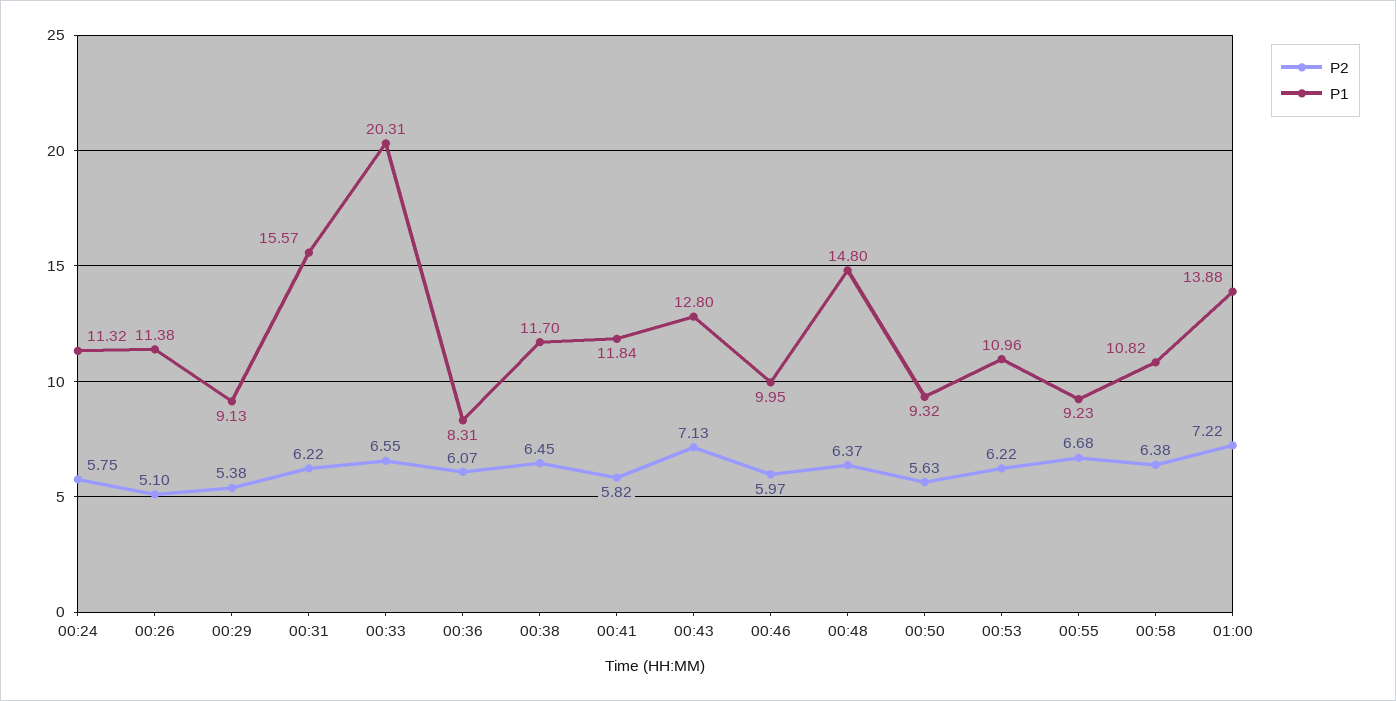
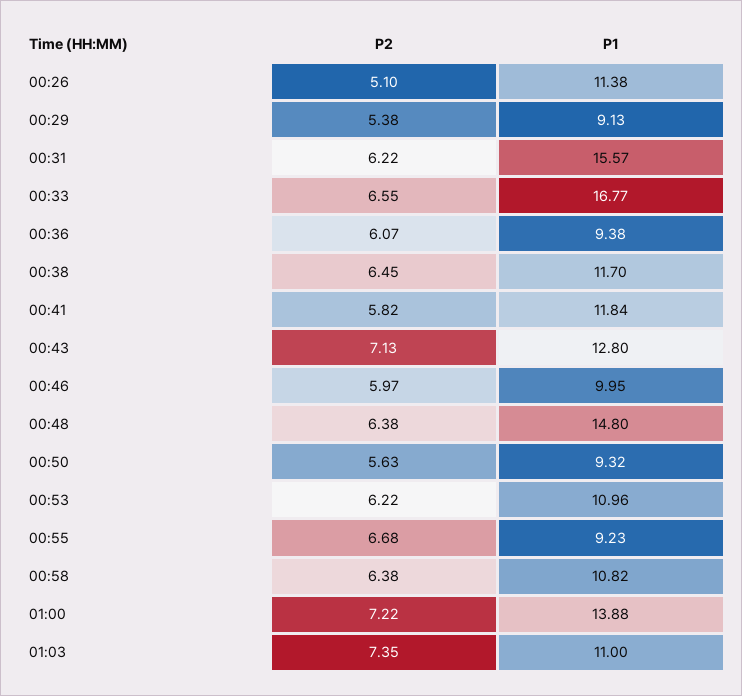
P2, 00:24: 5.75 -> none
P1, 00:24: 11.32 -> none
P1, 00:33: 20.31 -> 16.77
P1, 00:36: 8.31 -> 9.38
P2, 00:48: 6.37 -> 6.38
P2, 01:03: none -> 7.35
P1, 01:03: none -> 11

